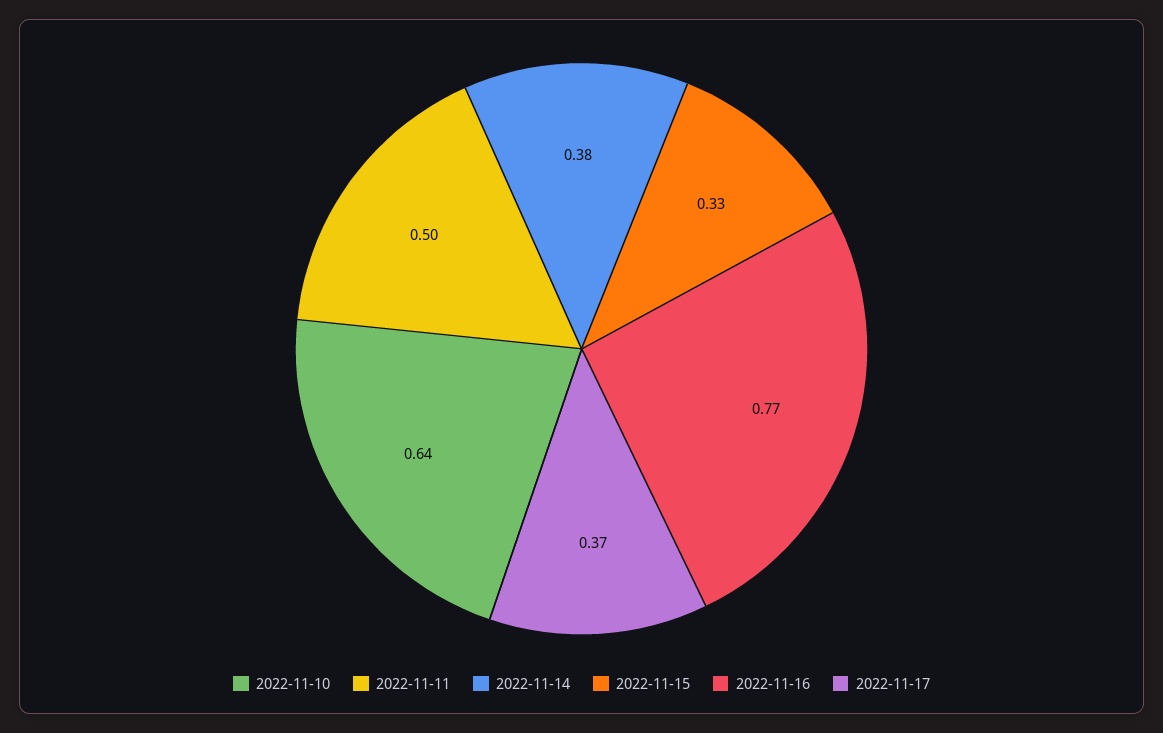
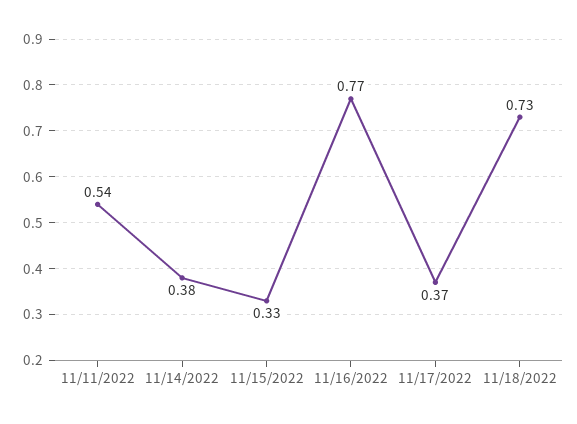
2022-11-10: 0.64 -> none
2022-11-11: 0.5 -> 0.54
11/18/2022: none -> 0.73

